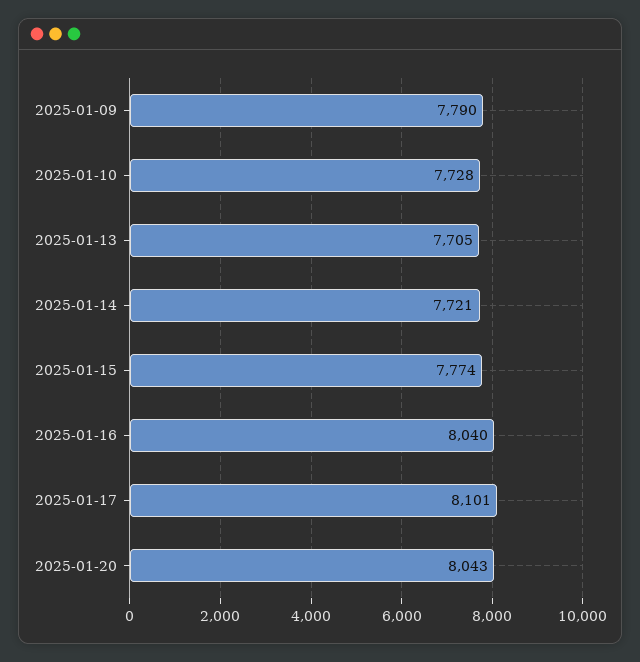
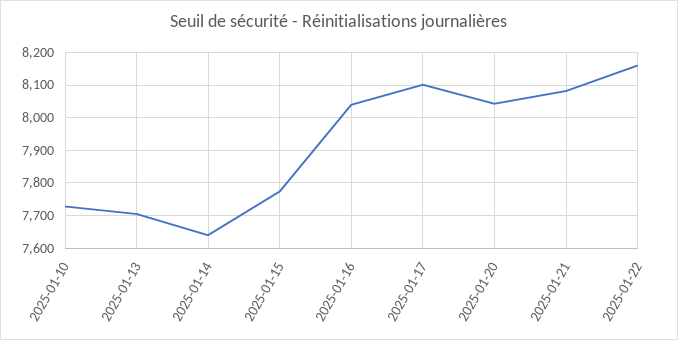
2025-01-09: 7790 -> none
2025-01-14: 7721 -> 7640
2025-01-21: none -> 8080
2025-01-22: none -> 8160

